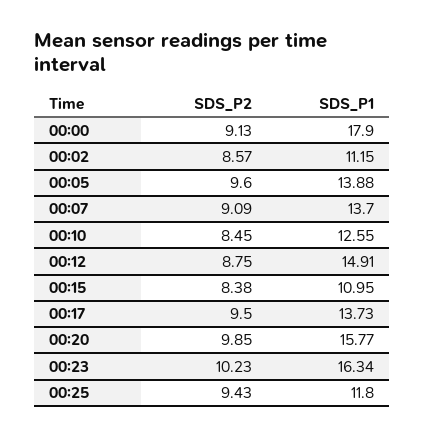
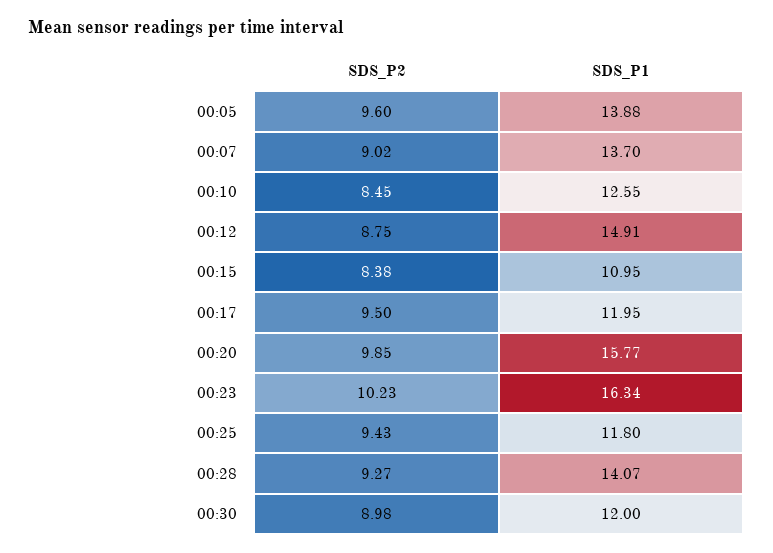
SDS_P2, 00:00: 9.13 -> none
SDS_P1, 00:00: 17.9 -> none
SDS_P2, 00:02: 8.57 -> none
SDS_P1, 00:02: 11.15 -> none
SDS_P2, 00:07: 9.09 -> 9.02
SDS_P1, 00:17: 13.73 -> 11.95
SDS_P2, 00:28: none -> 9.27
SDS_P1, 00:28: none -> 14.07
SDS_P2, 00:30: none -> 8.98
SDS_P1, 00:30: none -> 12

